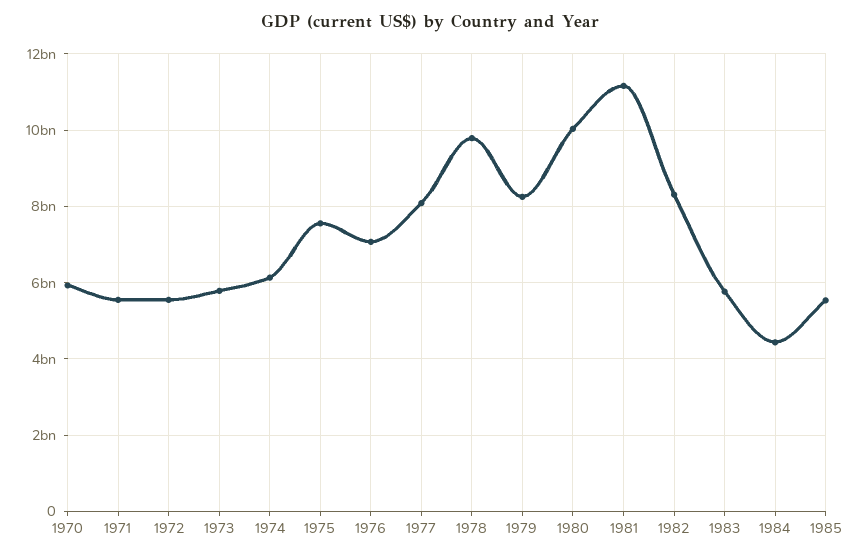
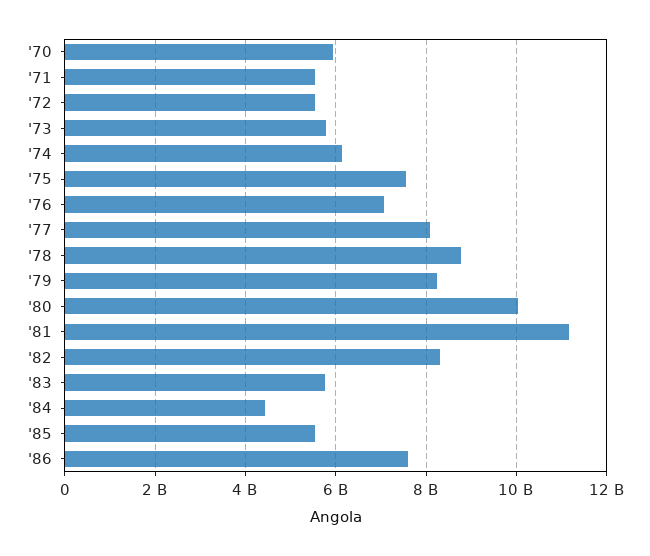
1978: 9800000000 -> 8800000000
'86: none -> 7600000000

